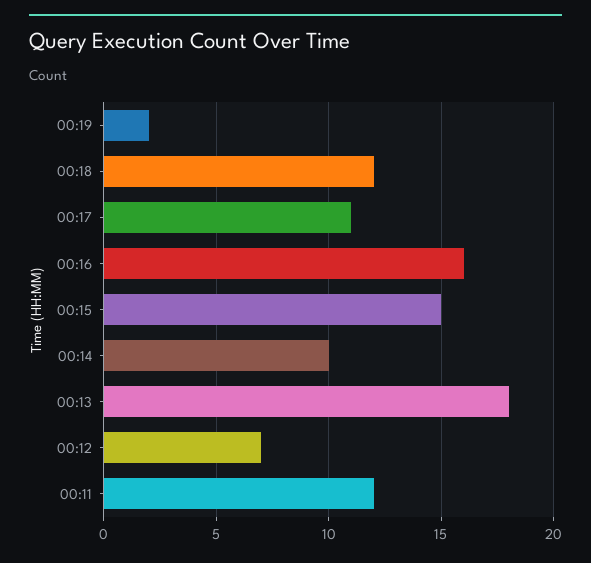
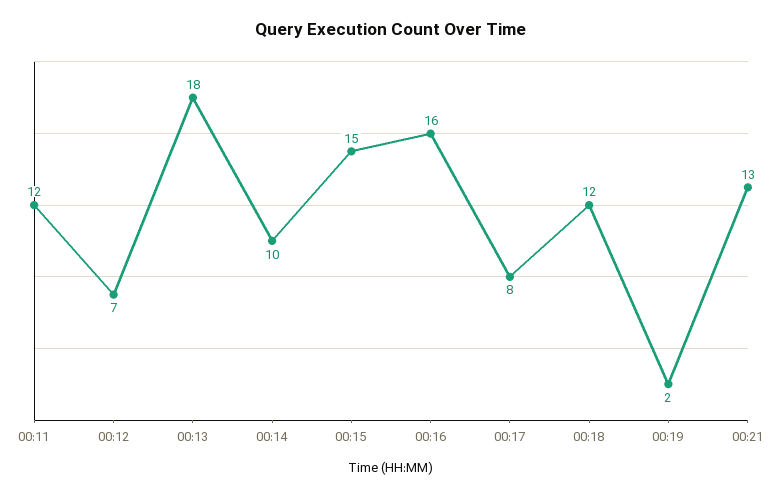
00:17: 11 -> 8
00:21: none -> 13

